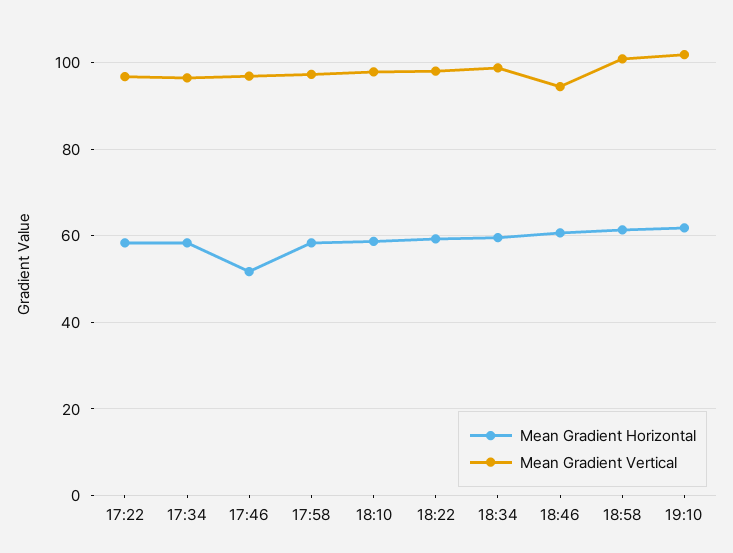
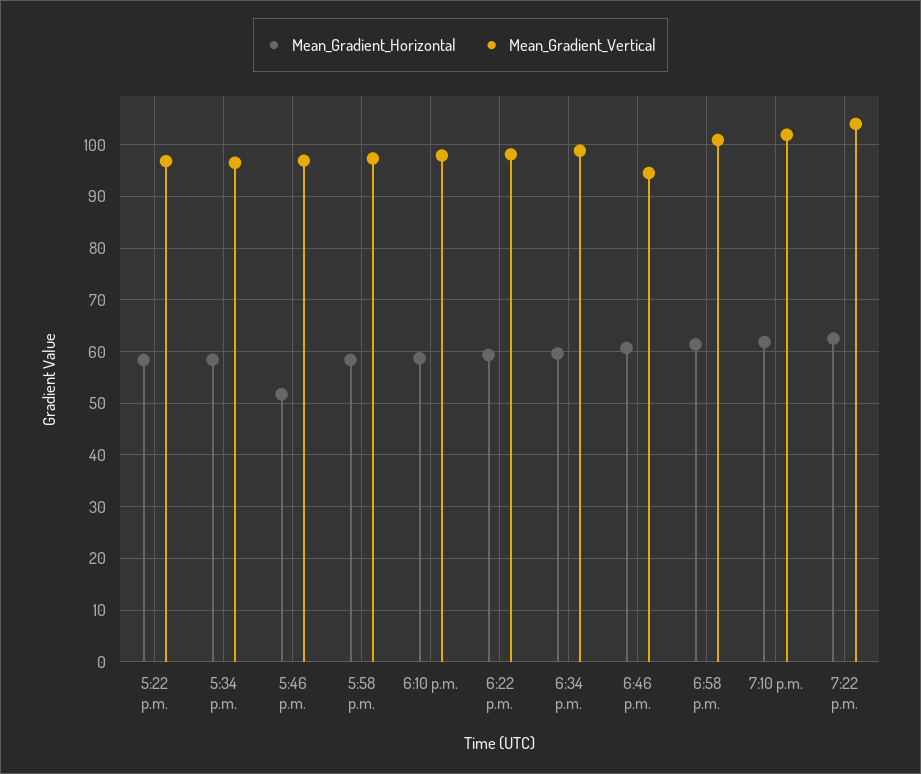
Mean Gradient Horizontal, 7:22 p.m.: none -> 62
Mean Gradient Vertical, 7:22 p.m.: none -> 104

